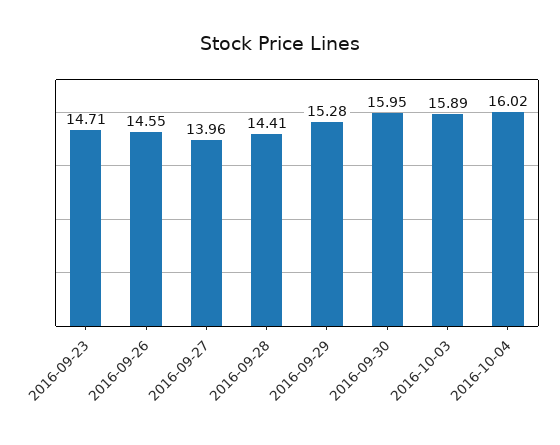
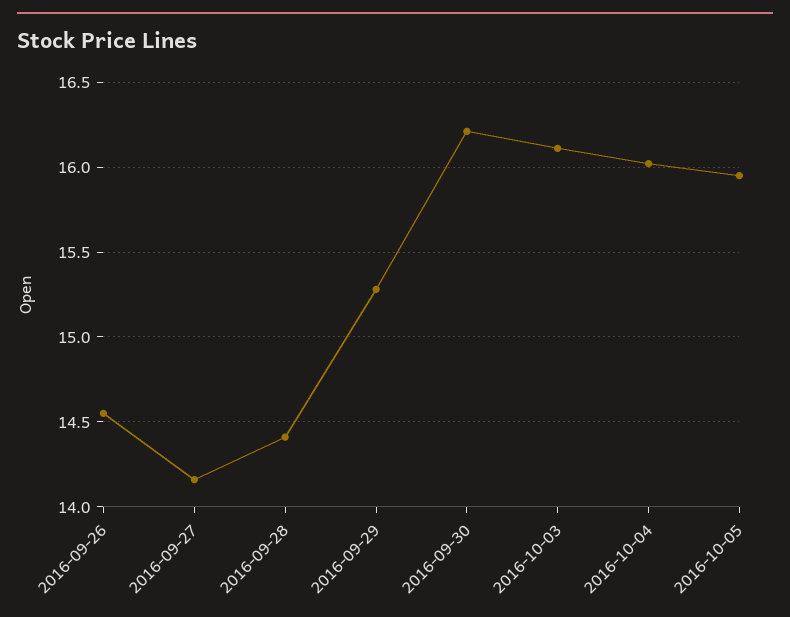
2016-09-23: 14.71 -> none
2016-09-27: 13.96 -> 14.15
2016-09-30: 15.95 -> 16.2
2016-10-03: 15.89 -> 16.1
2016-10-05: none -> 15.95

